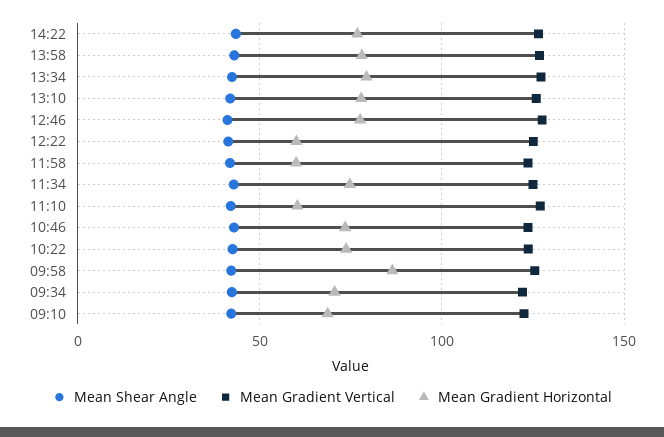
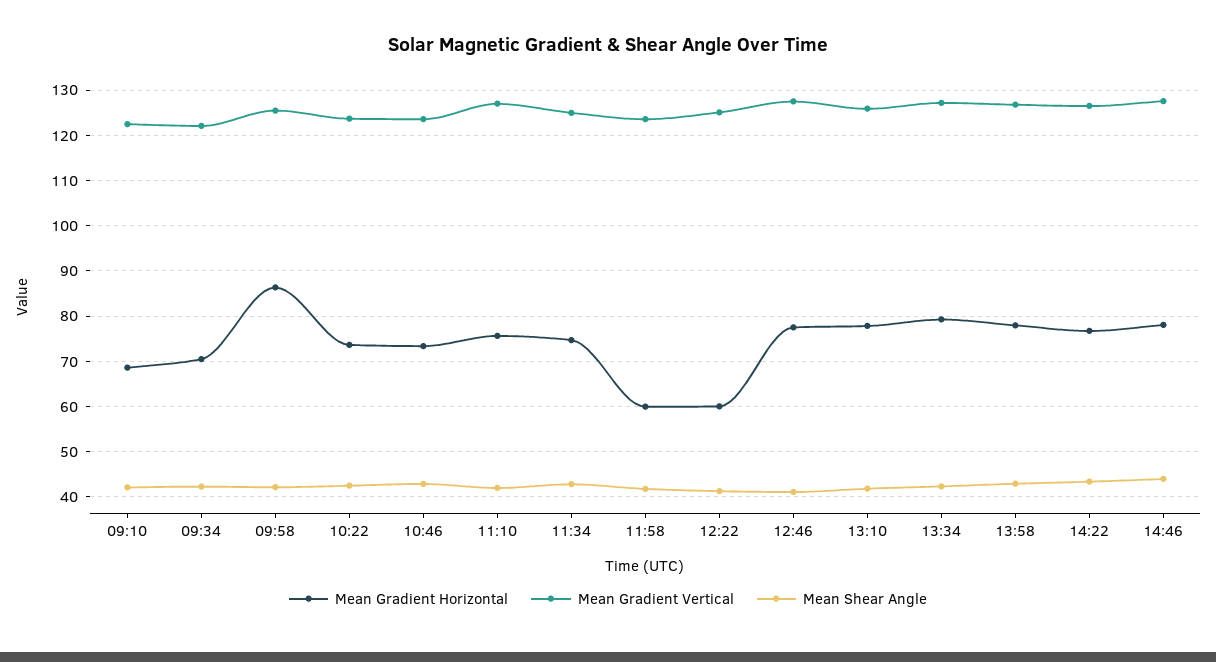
Mean Gradient Horizontal, 11:10: 60 -> 76
Mean Gradient Horizontal, 14:46: none -> 78
Mean Gradient Vertical, 14:46: none -> 128
Mean Shear Angle, 14:46: none -> 44

